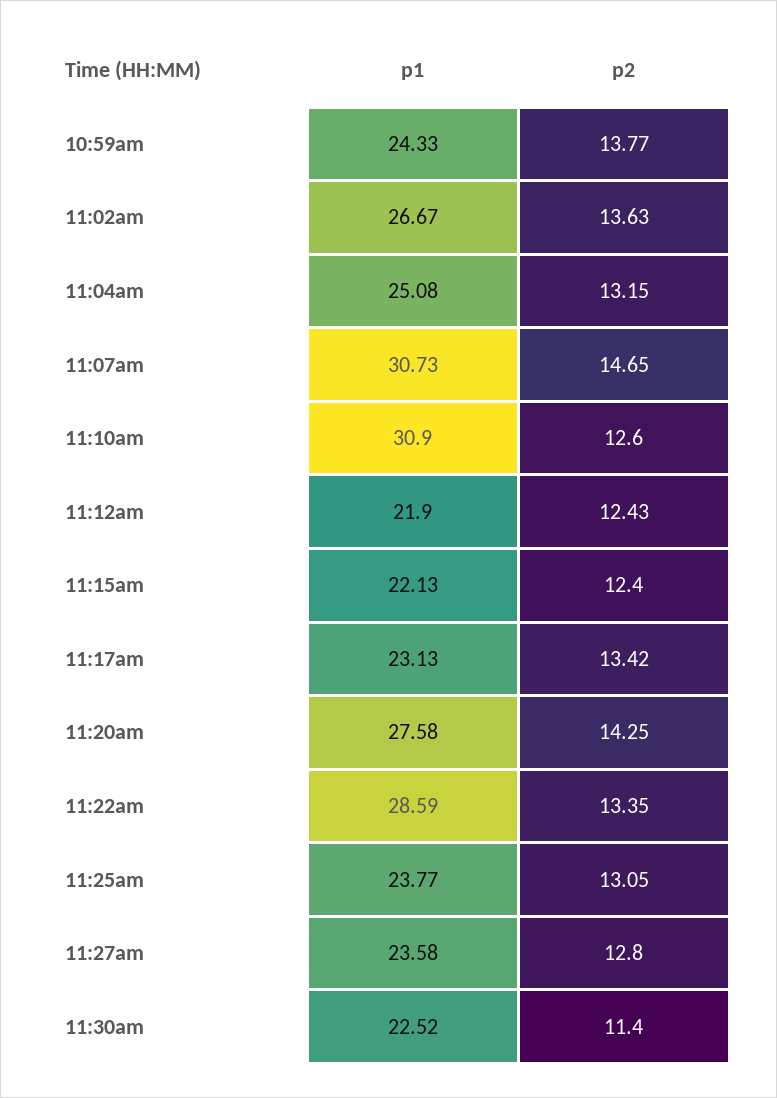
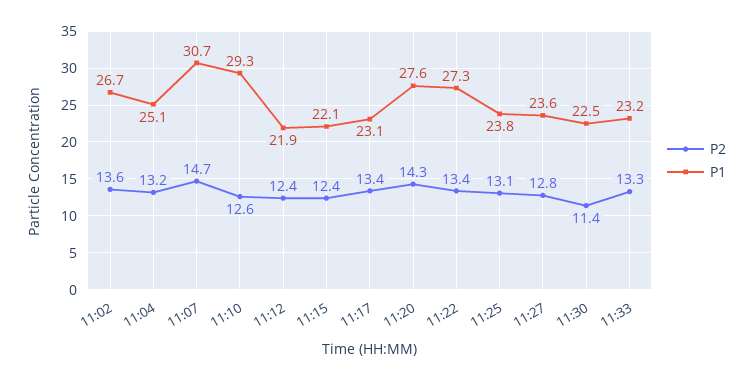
p1, 10:59am: 24.33 -> none
p2, 10:59am: 13.77 -> none
p1, 11:10am: 30.9 -> 29.3
p1, 11:22am: 28.59 -> 27.3
p2, 11:33: none -> 13.3
p1, 11:33: none -> 23.2

